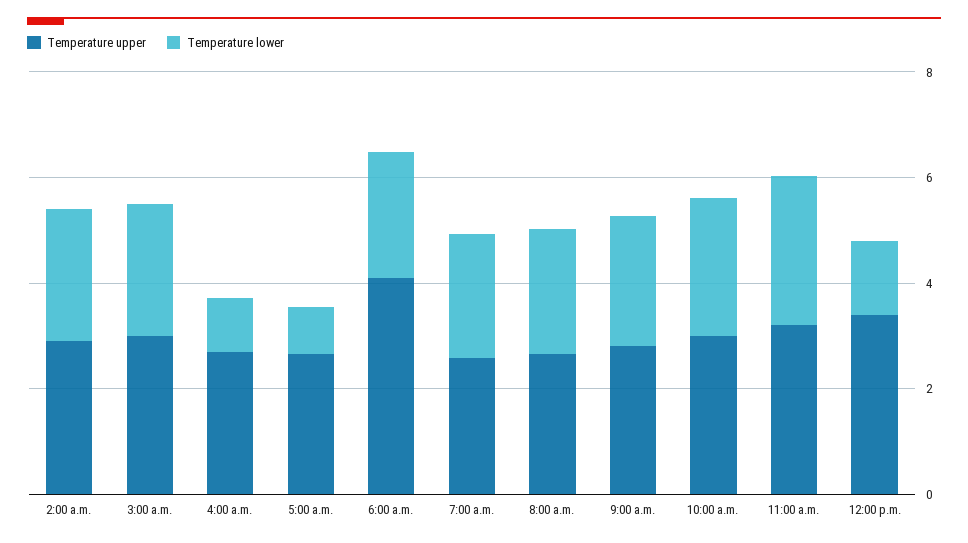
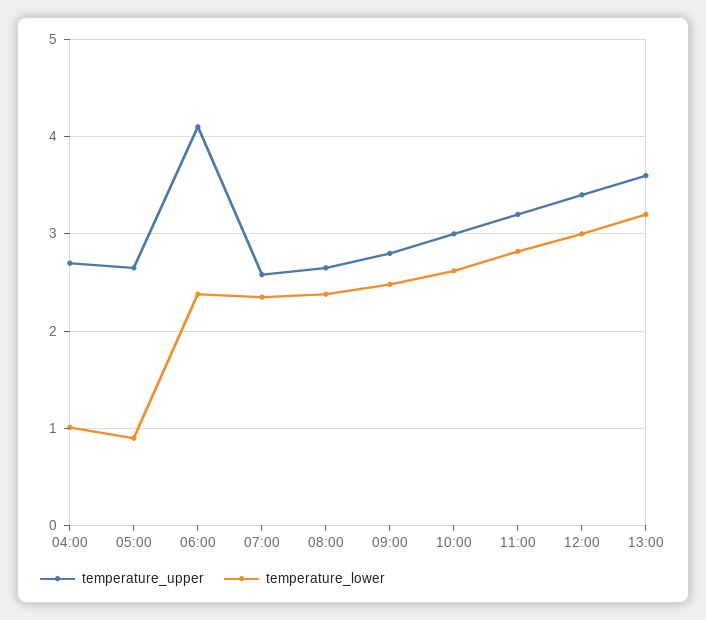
Temperature upper, 2:00 a.m.: 3 -> none
Temperature lower, 2:00 a.m.: 2.5 -> none
Temperature upper, 3:00 a.m.: 3 -> none
Temperature lower, 3:00 a.m.: 2.5 -> none
Temperature lower, 12:00 p.m.: 1.5 -> 3
Temperature upper, 13:00: none -> 3.6
Temperature lower, 13:00: none -> 3.2

